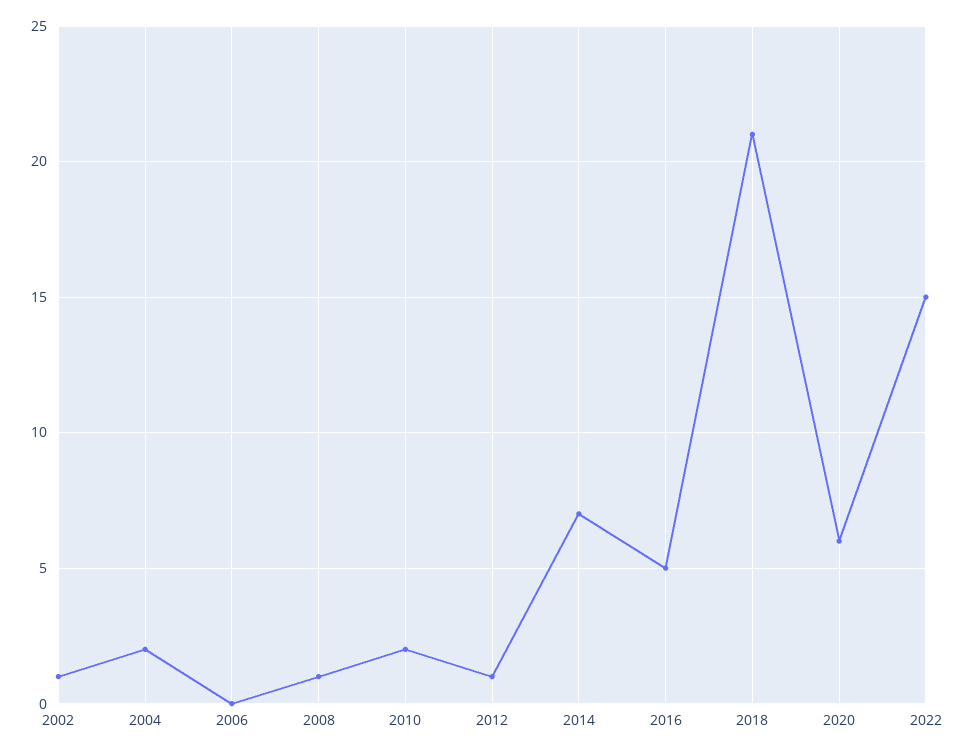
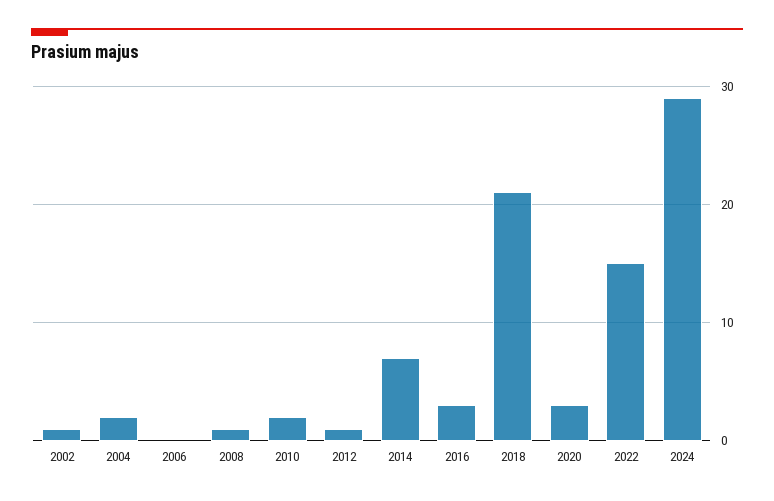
2016: 5 -> 3
2020: 6 -> 3
2024: none -> 29

